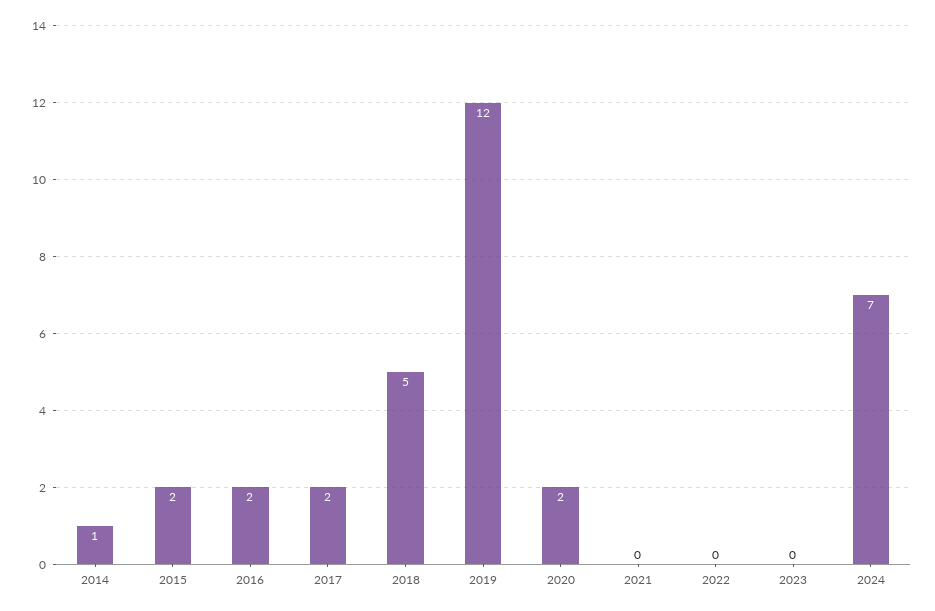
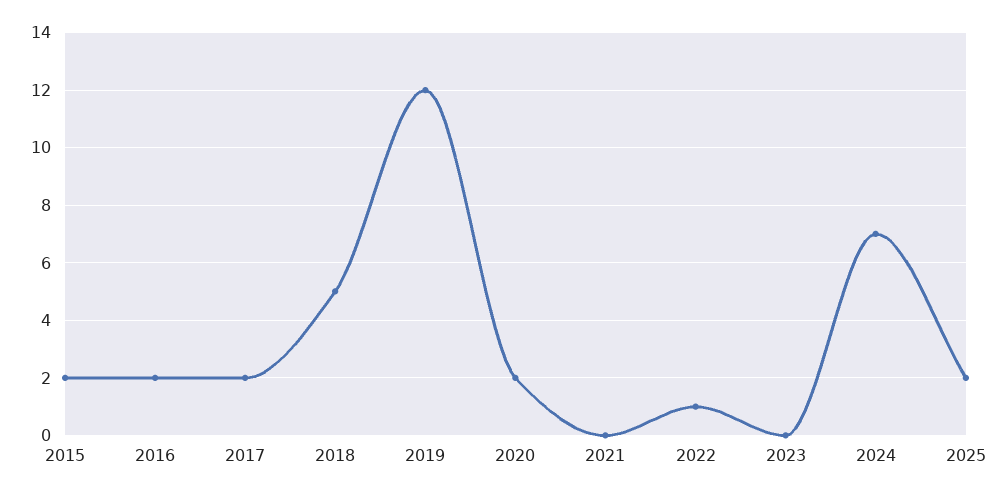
2014: 1 -> none
2022: 0 -> 1
2025: none -> 2

